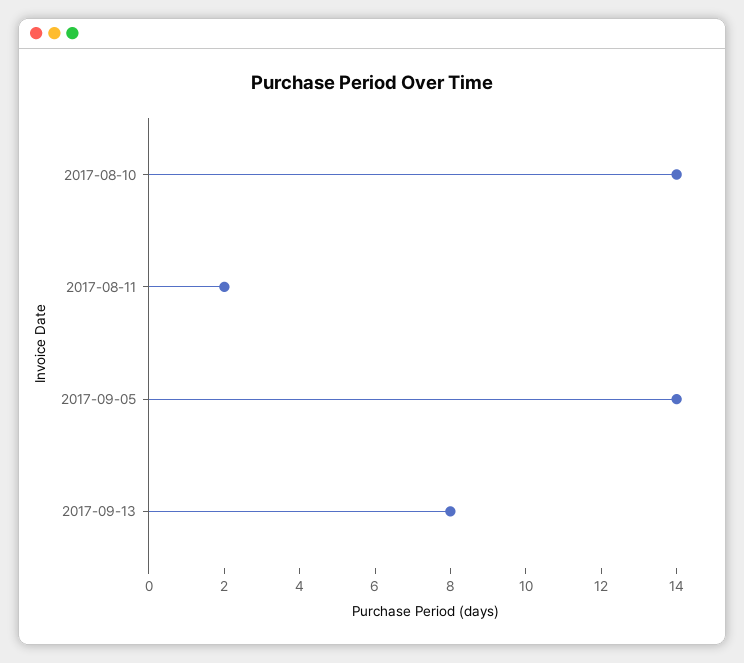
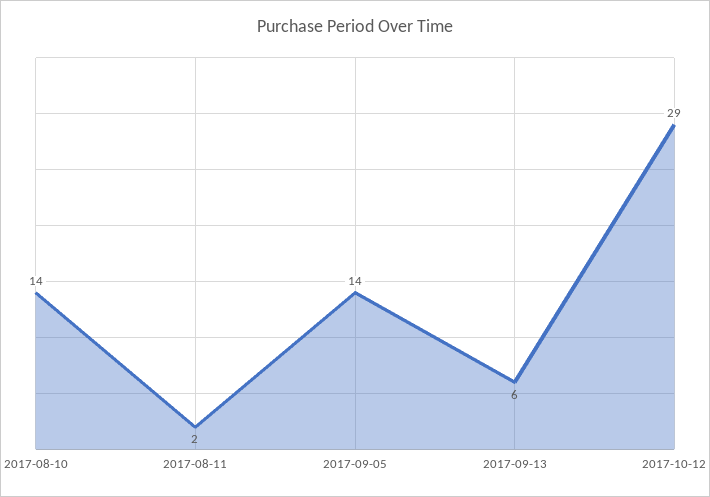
2017-09-13: 8 -> 6
2017-10-12: none -> 29

